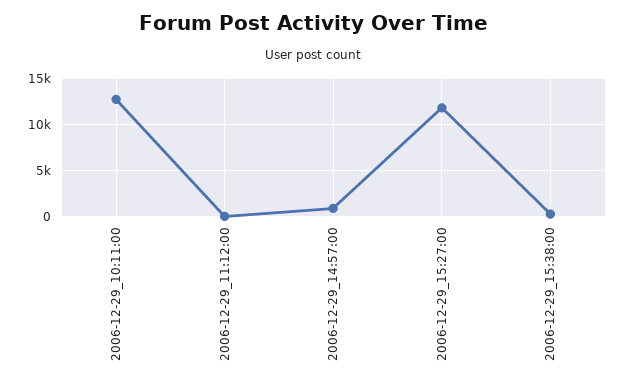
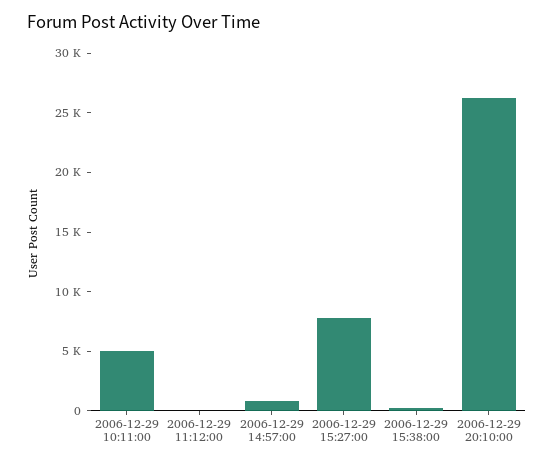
2006-12-29_10:11:00: 13000 -> 5000
2006-12-29_15:27:00: 12000 -> 8000
2006-12-29 20:10:00: none -> 26000

